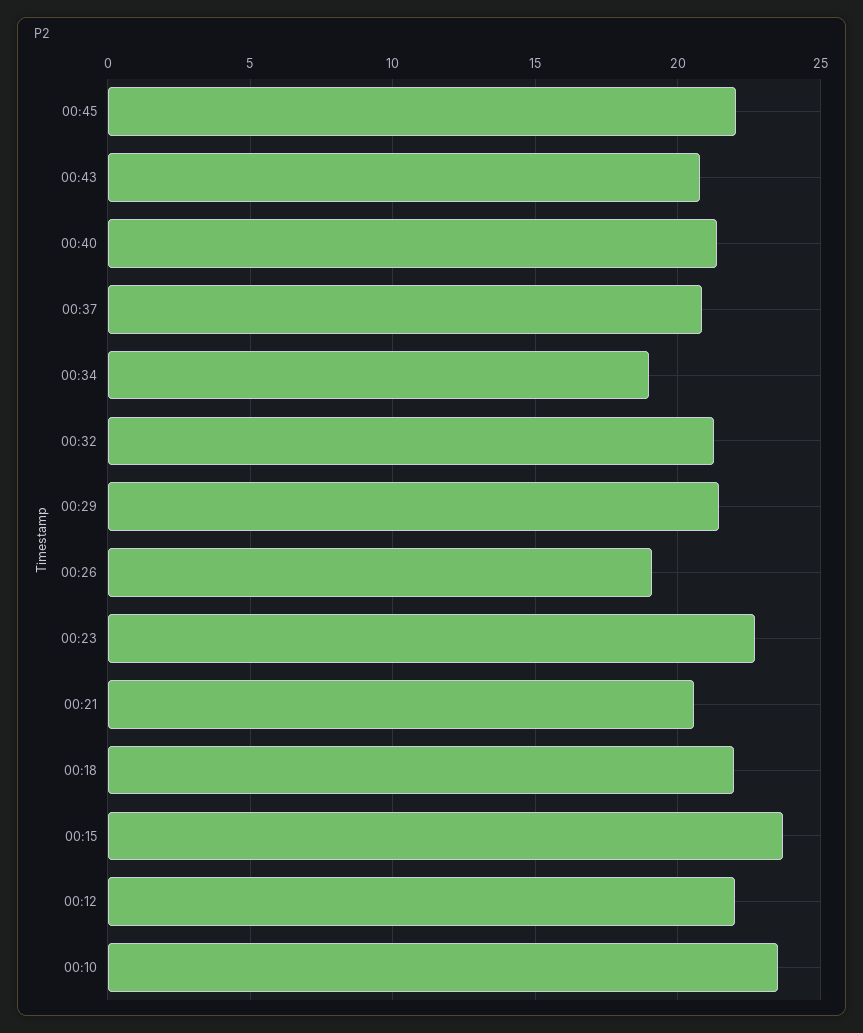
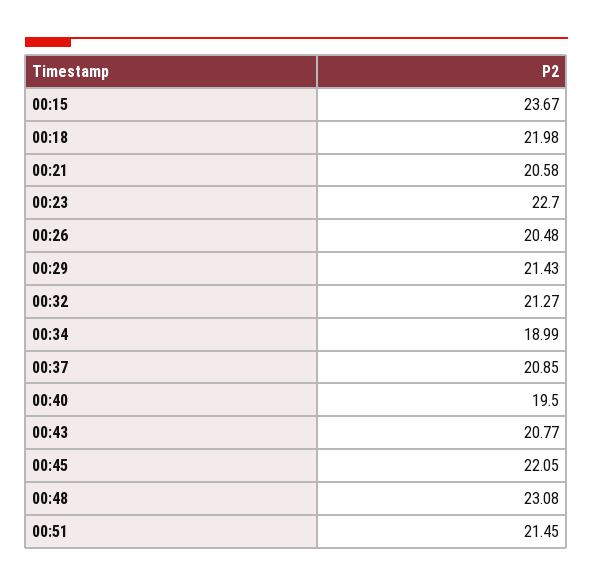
00:40: 21.5 -> 19.5
00:26: 19 -> 20.48
00:12: 22 -> none
00:10: 23.5 -> none
00:48: none -> 23.08
00:51: none -> 21.45

